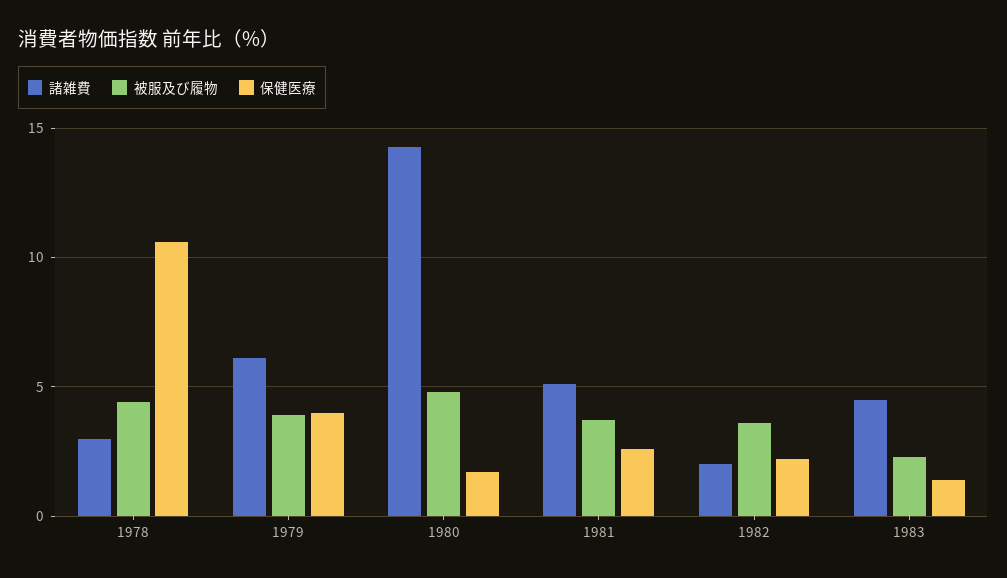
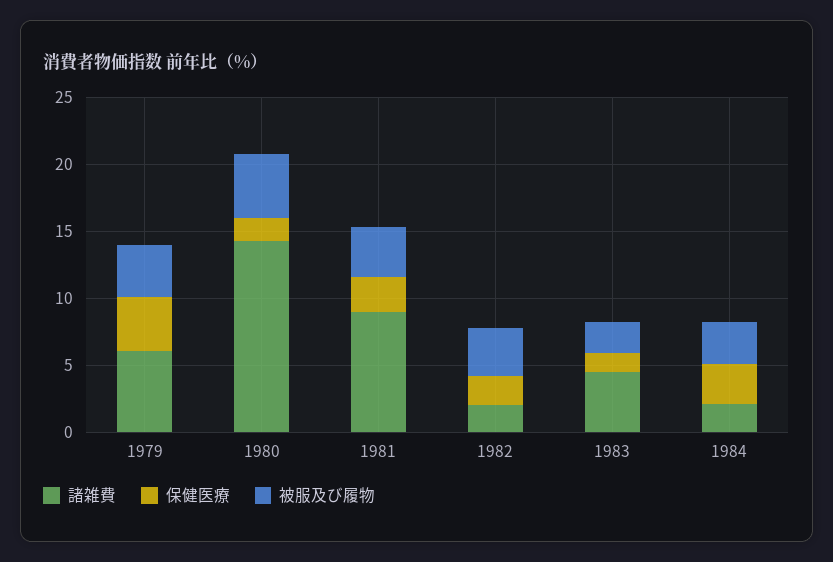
諸雑費, 1978: 3 -> none
被服及び履物, 1978: 4.5 -> none
保健医療, 1978: 10.5 -> none
諸雑費, 1981: 5 -> 9
諸雑費, 1984: none -> 2
保健医療, 1984: none -> 3
被服及び履物, 1984: none -> 3

